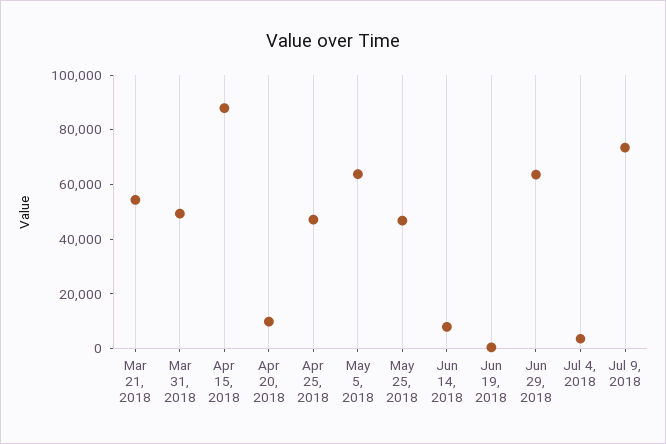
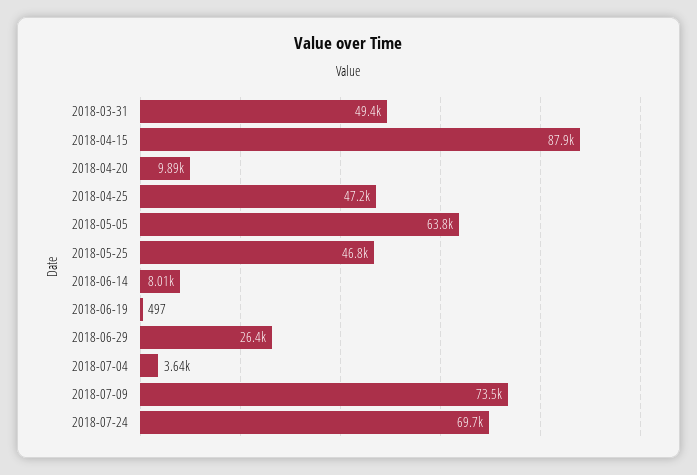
Mar 21, 2018: 55000 -> none
Jun 29, 2018: 65000 -> 26400
2018-07-24: none -> 69700

